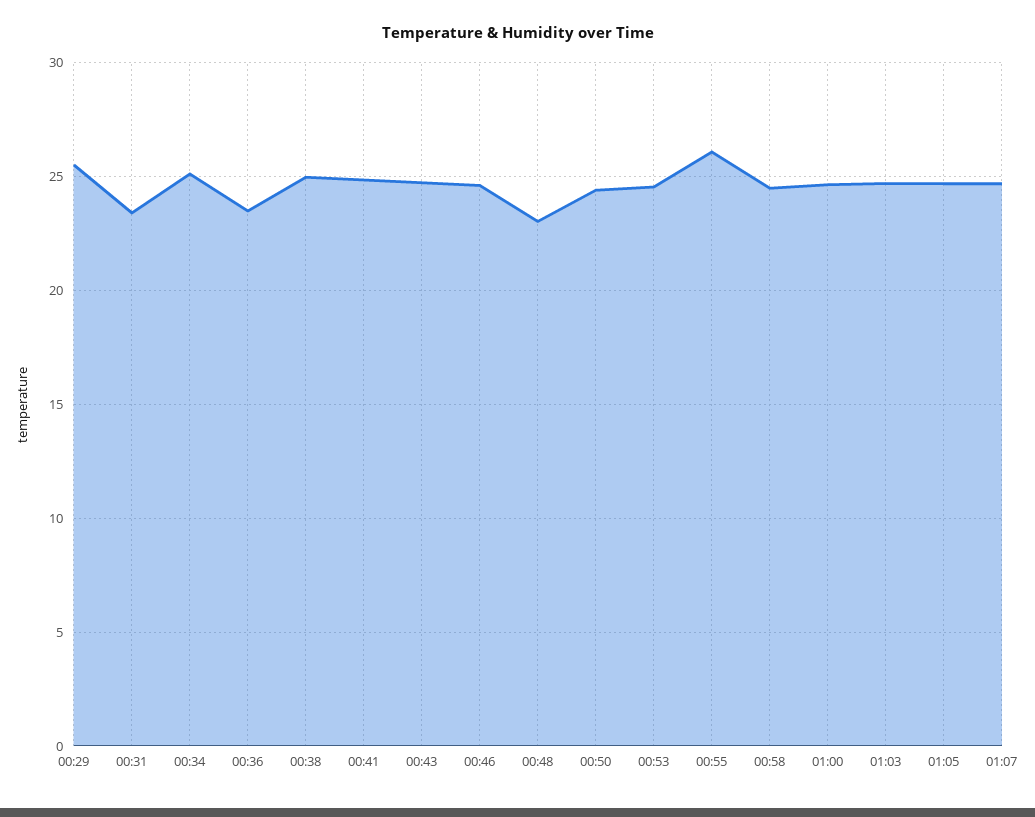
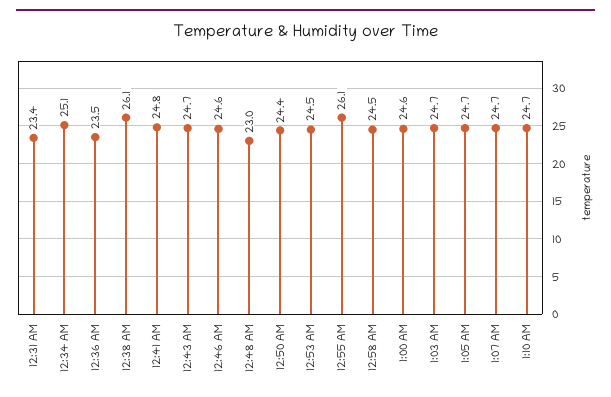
00:29: 25.5 -> none
00:38: 25 -> 26.1
1:10 AM: none -> 24.7

